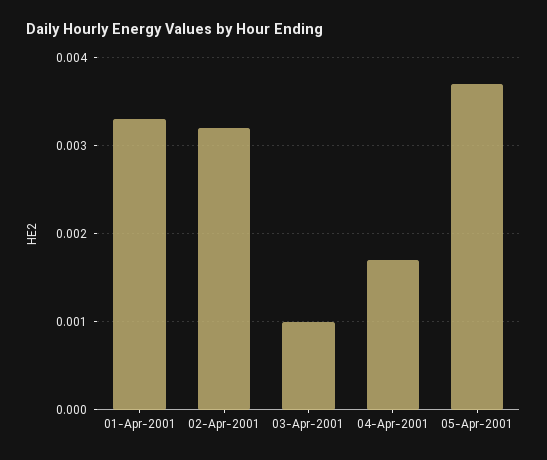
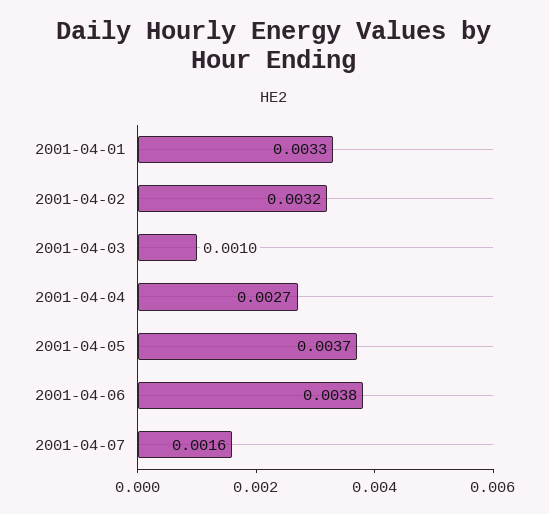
04-Apr-2001: 0.0017 -> 0.0027
2001-04-06: none -> 0.0038
2001-04-07: none -> 0.0016

